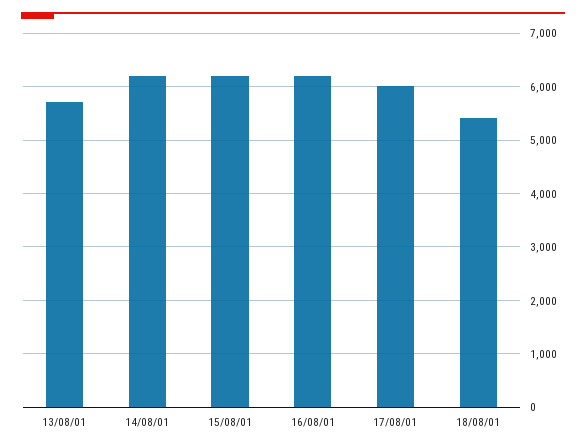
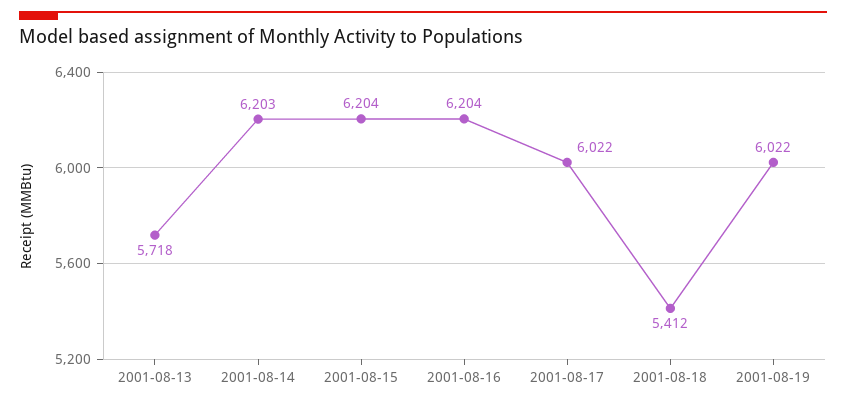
2001-08-19: none -> 6022

